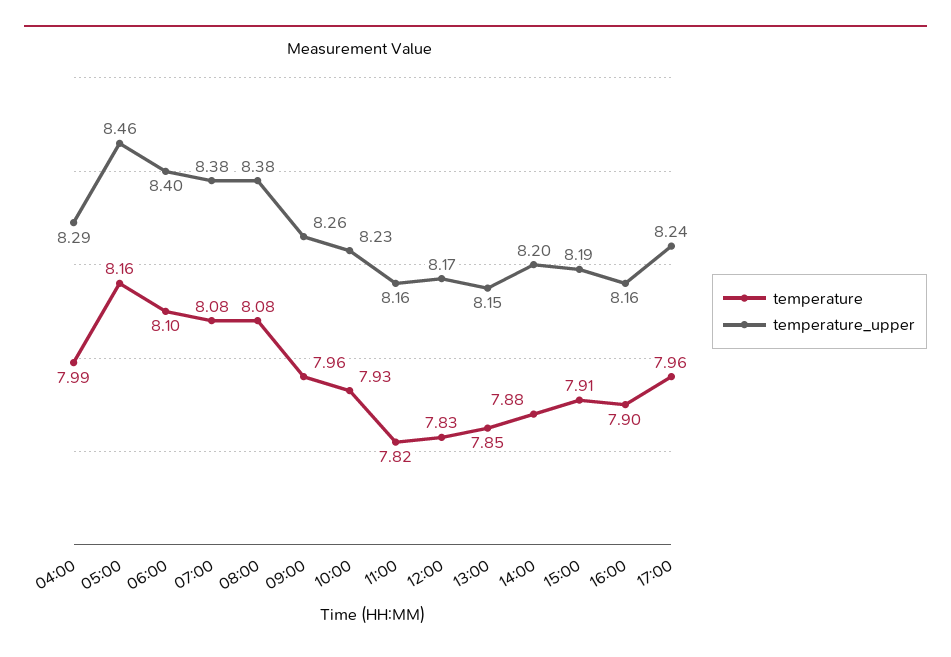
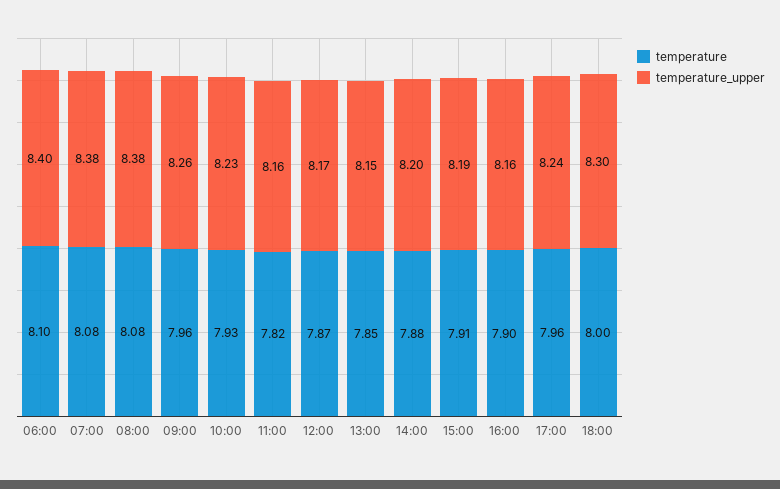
temperature, 04:00: 7.99 -> none
temperature_upper, 04:00: 8.29 -> none
temperature, 05:00: 8.16 -> none
temperature_upper, 05:00: 8.46 -> none
temperature, 12:00: 7.83 -> 7.87
temperature, 18:00: none -> 8
temperature_upper, 18:00: none -> 8.3

